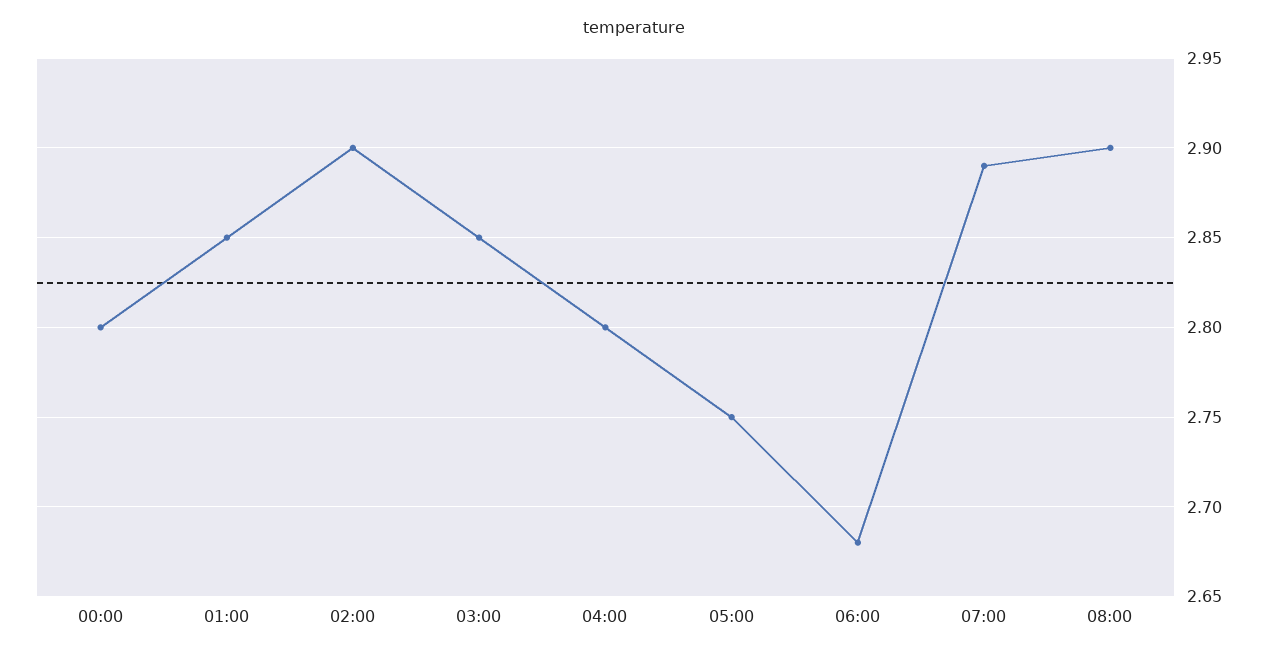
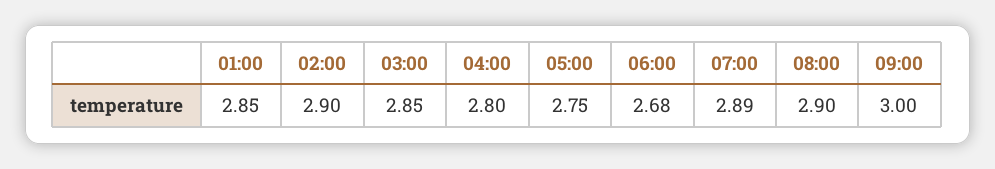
00:00: 2.8 -> none
09:00: none -> 3

